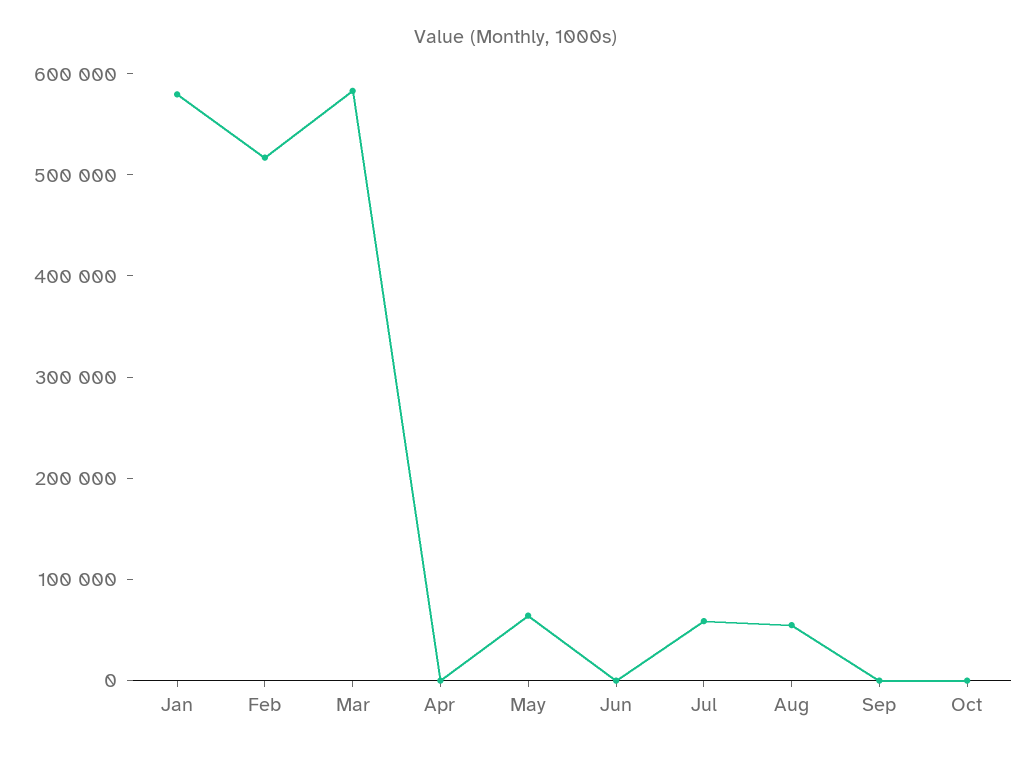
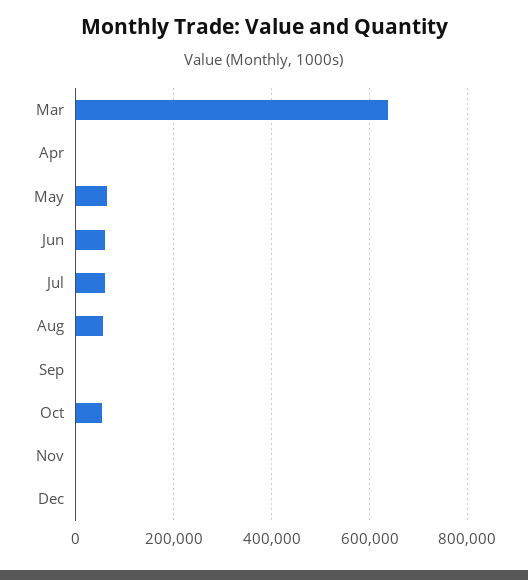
Jan: 580000 -> none
Feb: 520000 -> none
Mar: 580000 -> 640000
Jun: 0 -> 60000
Oct: 0 -> 60000
Nov: none -> 0
Dec: none -> 0

